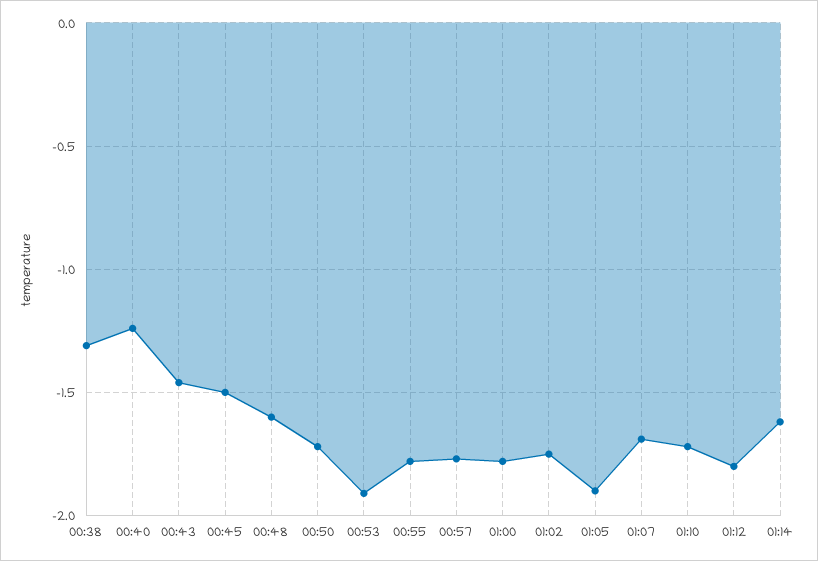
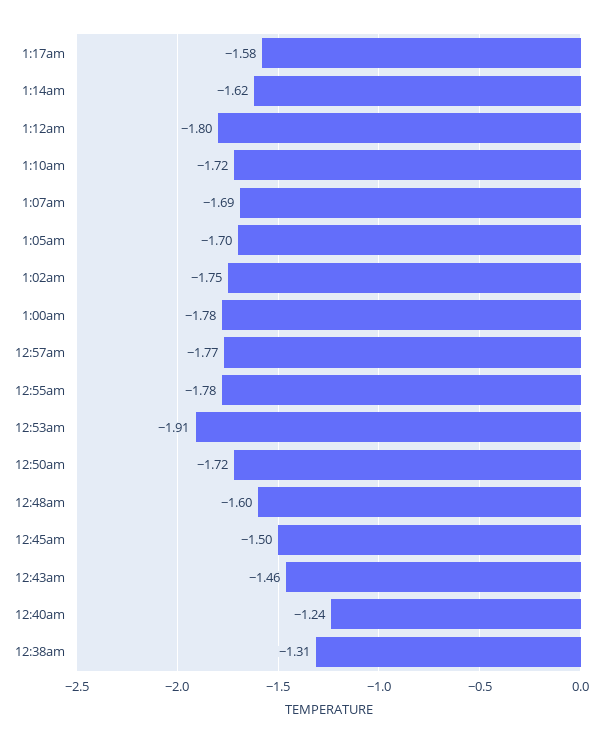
01:05: -1.9 -> -1.7
1:17am: none -> -1.58

